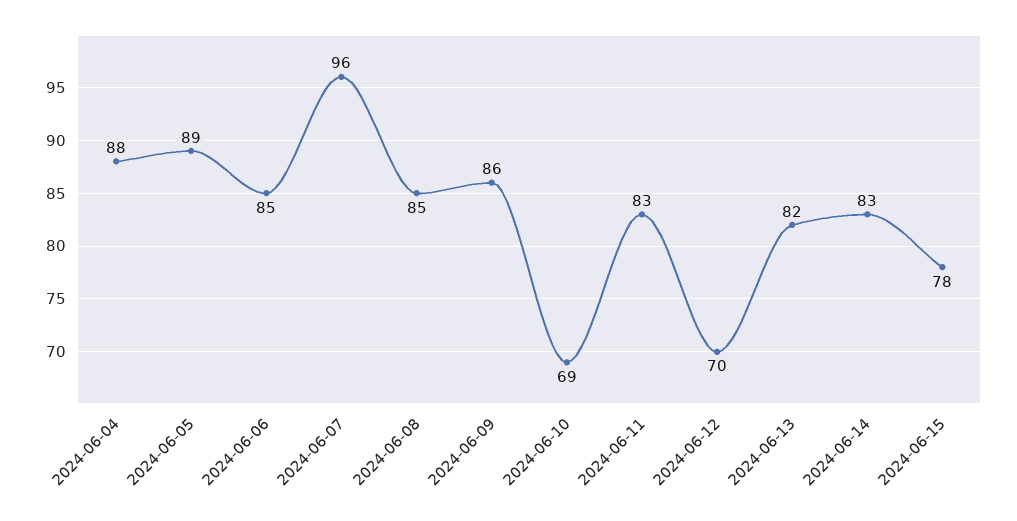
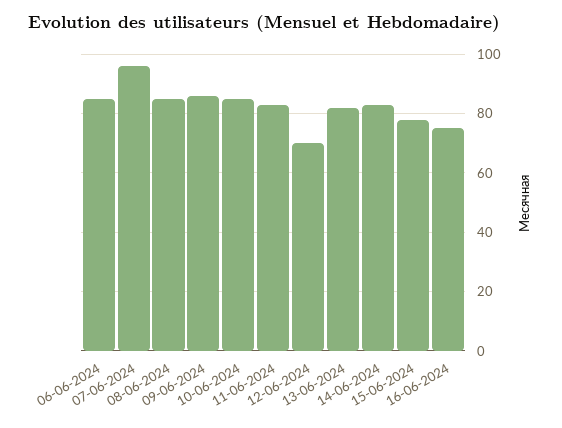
2024-06-04: 88 -> none
2024-06-05: 89 -> none
2024-06-10: 69 -> 85
16-06-2024: none -> 75

